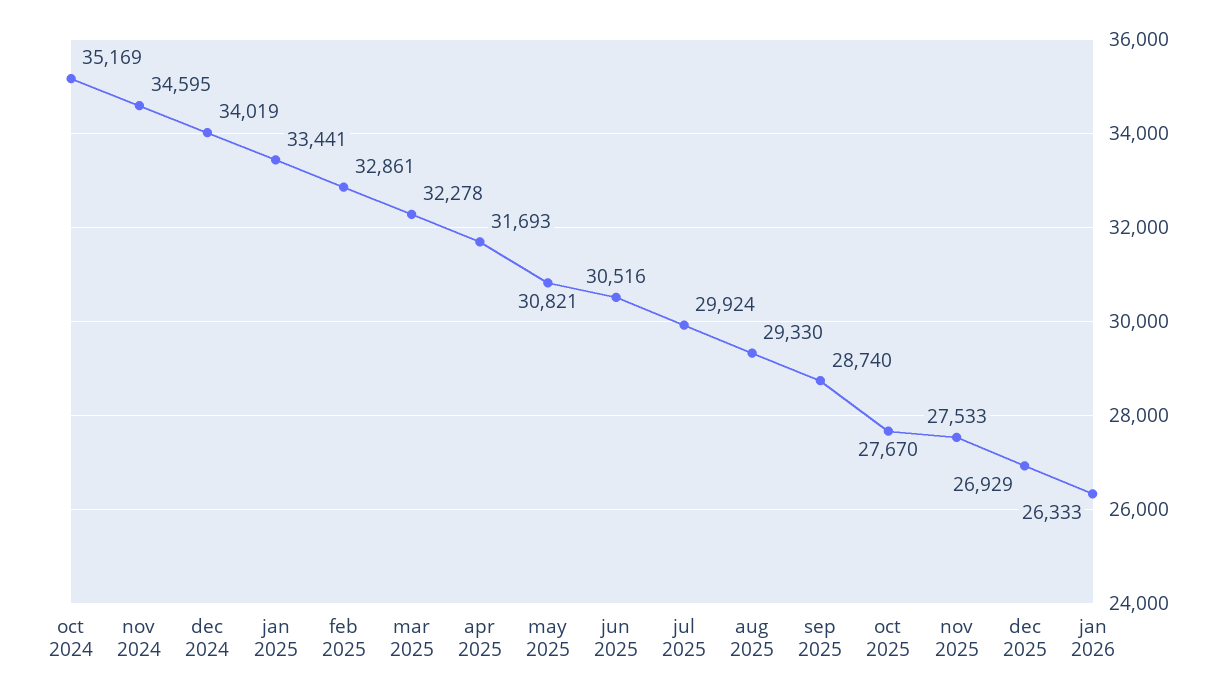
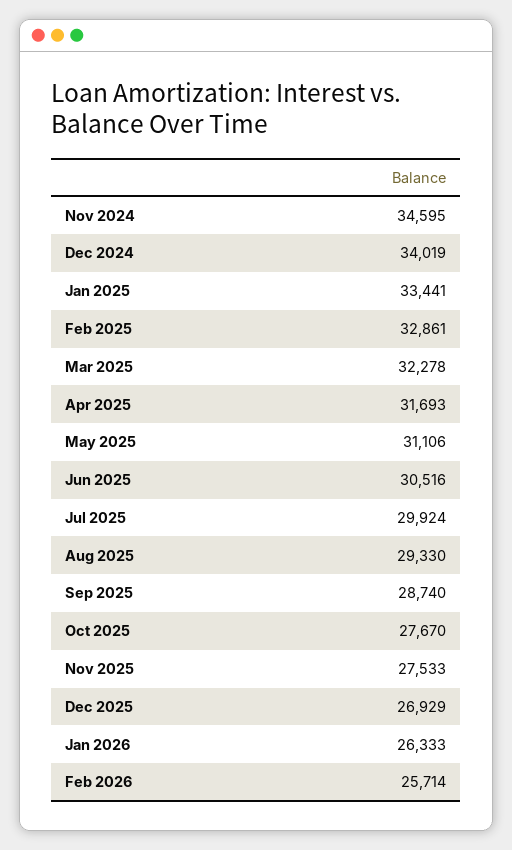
oct 2024: 35169 -> none
may 2025: 30821 -> 31106
Feb 2026: none -> 25714

